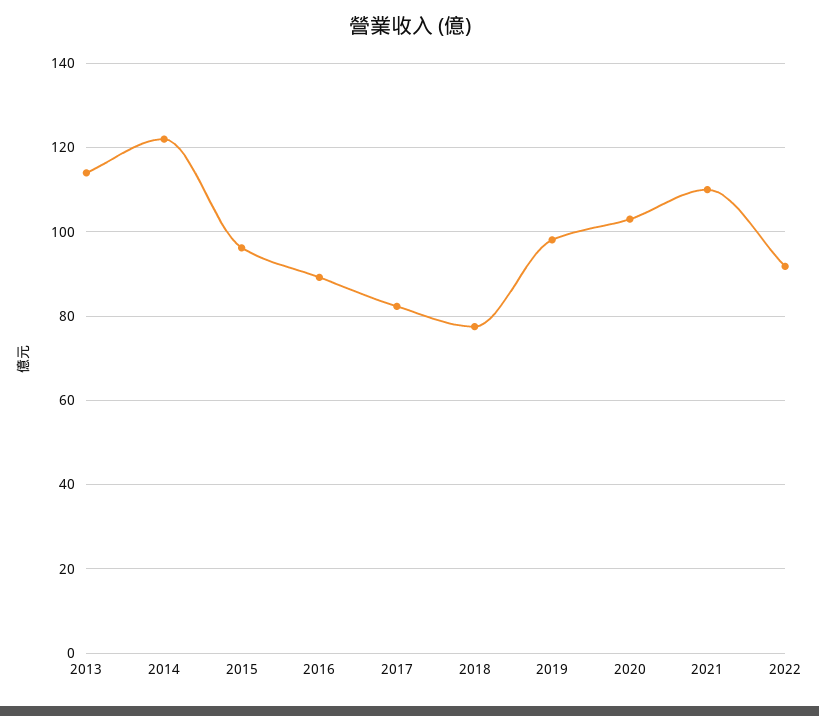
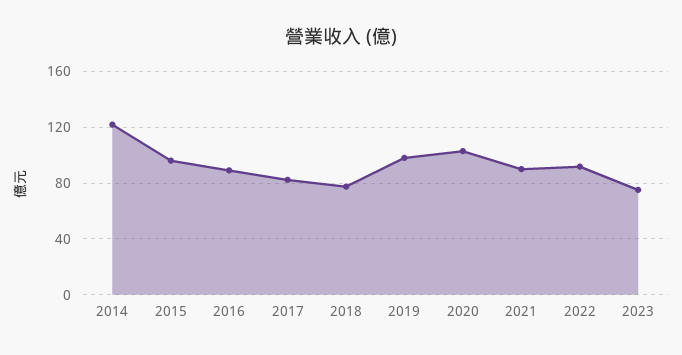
2013: 114 -> none
2021: 110 -> 90
2023: none -> 75

